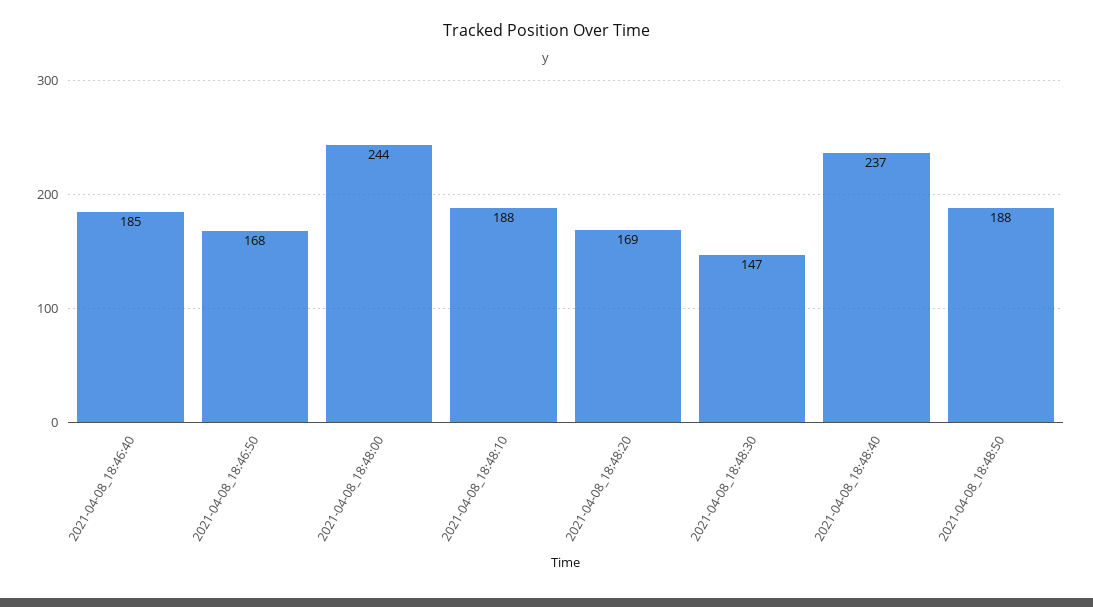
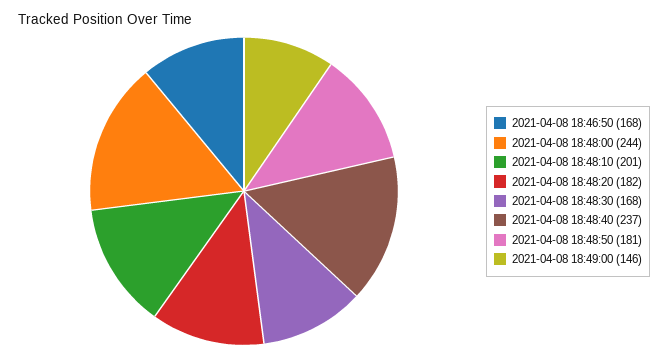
2021-04-08_18:46:40: 185 -> none
2021-04-08_18:48:10: 188 -> 201
2021-04-08_18:48:20: 169 -> 182
2021-04-08_18:48:30: 147 -> 168
2021-04-08_18:48:50: 188 -> 181
2021-04-08 18:49:00: none -> 146

